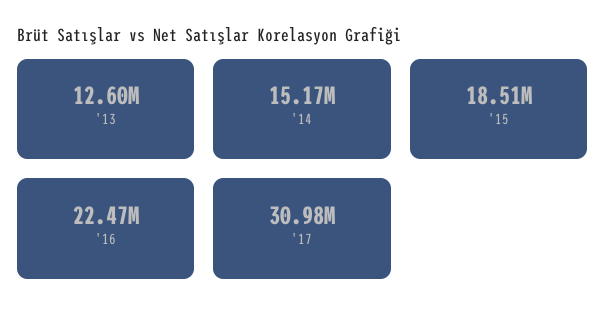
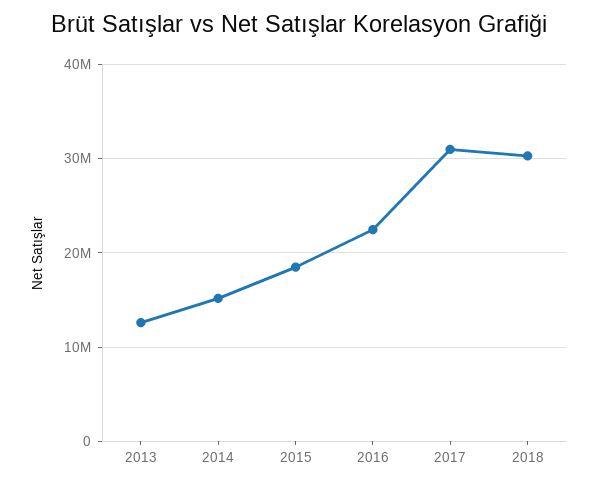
2018: none -> 30000000

